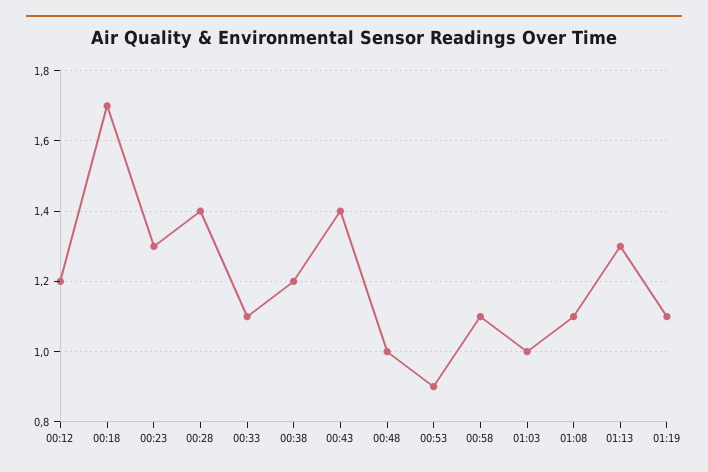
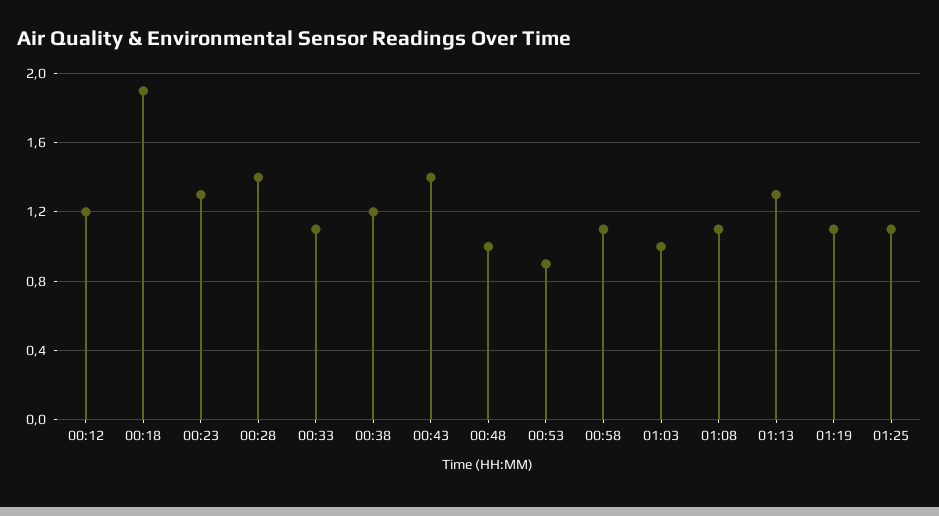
00:18: 1.7 -> 1.9
01:25: none -> 1.1

